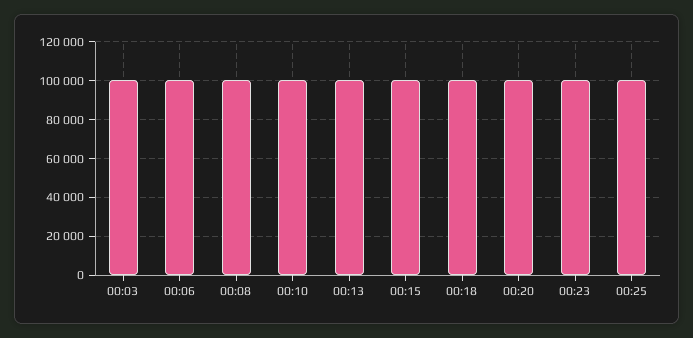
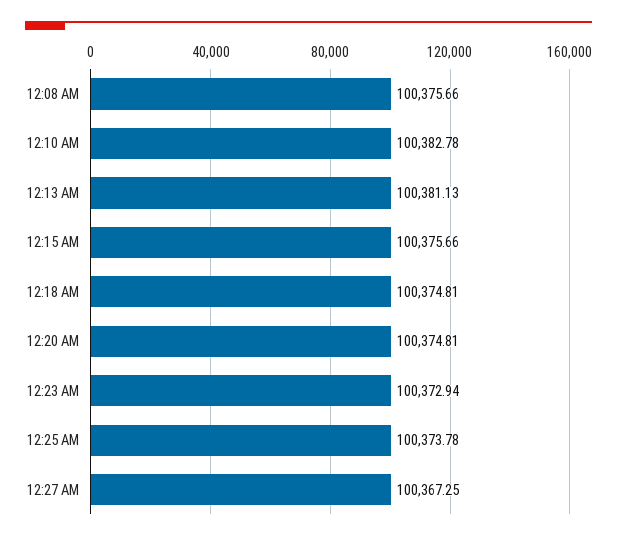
00:03: 100000 -> none
00:06: 100000 -> none
12:27 AM: none -> 100367.25

